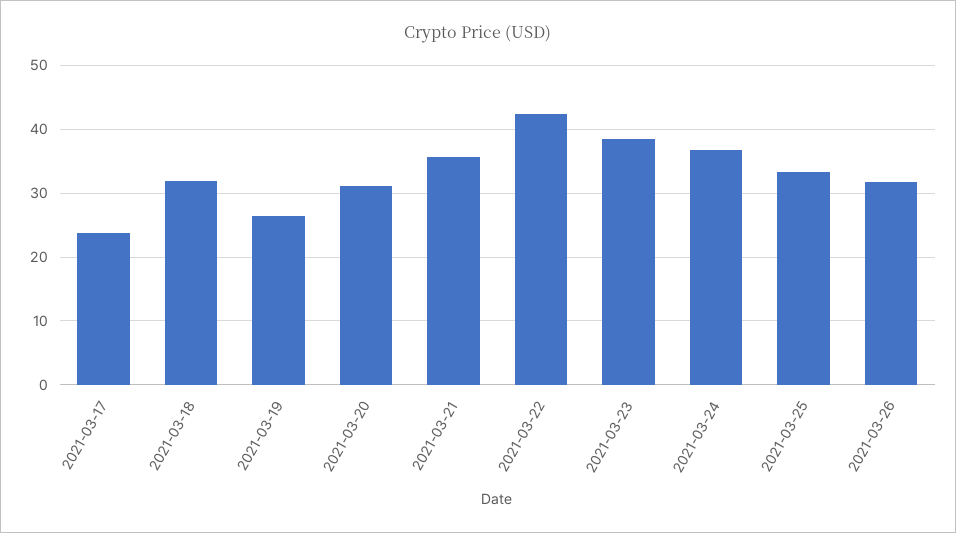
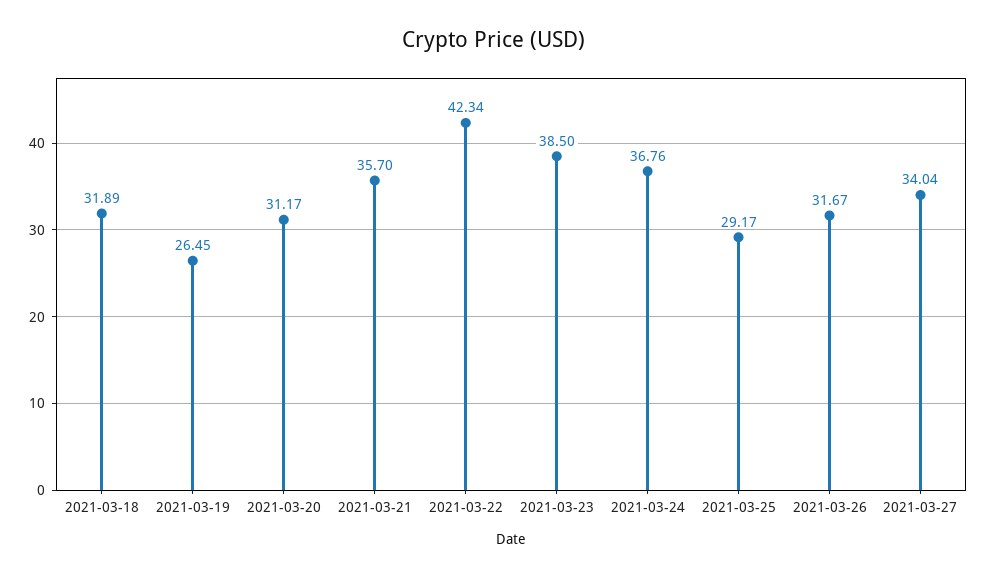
2021-03-17: 24 -> none
2021-03-25: 33 -> 29.17
2021-03-27: none -> 34.04

